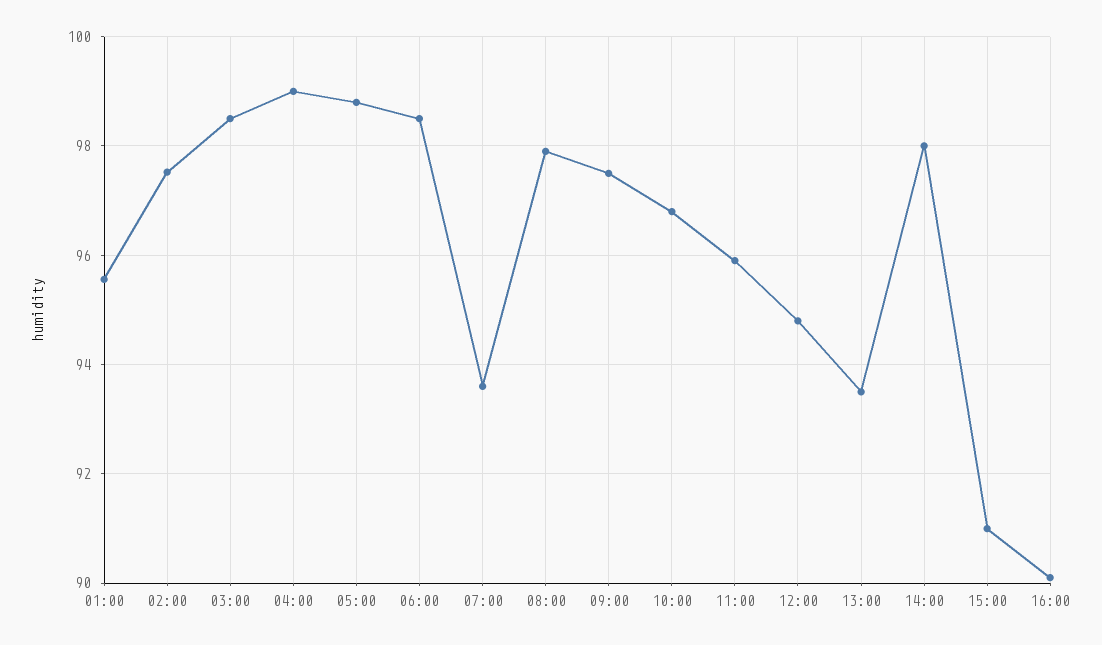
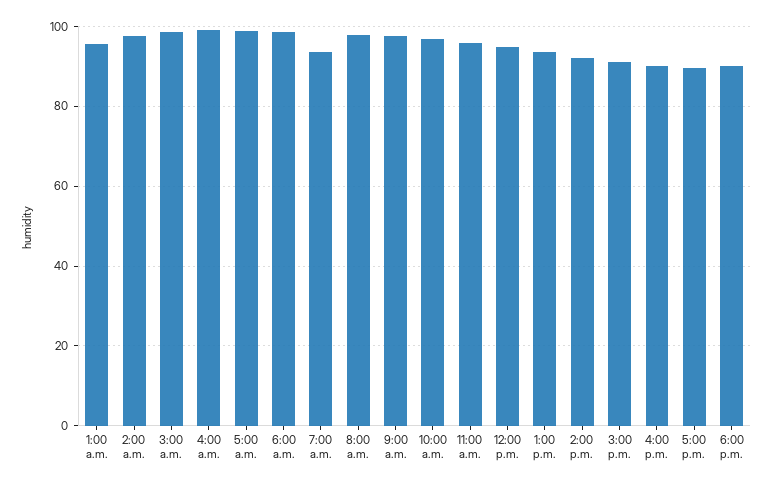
14:00: 98 -> 92
5:00 p.m.: none -> 90
6:00 p.m.: none -> 90

